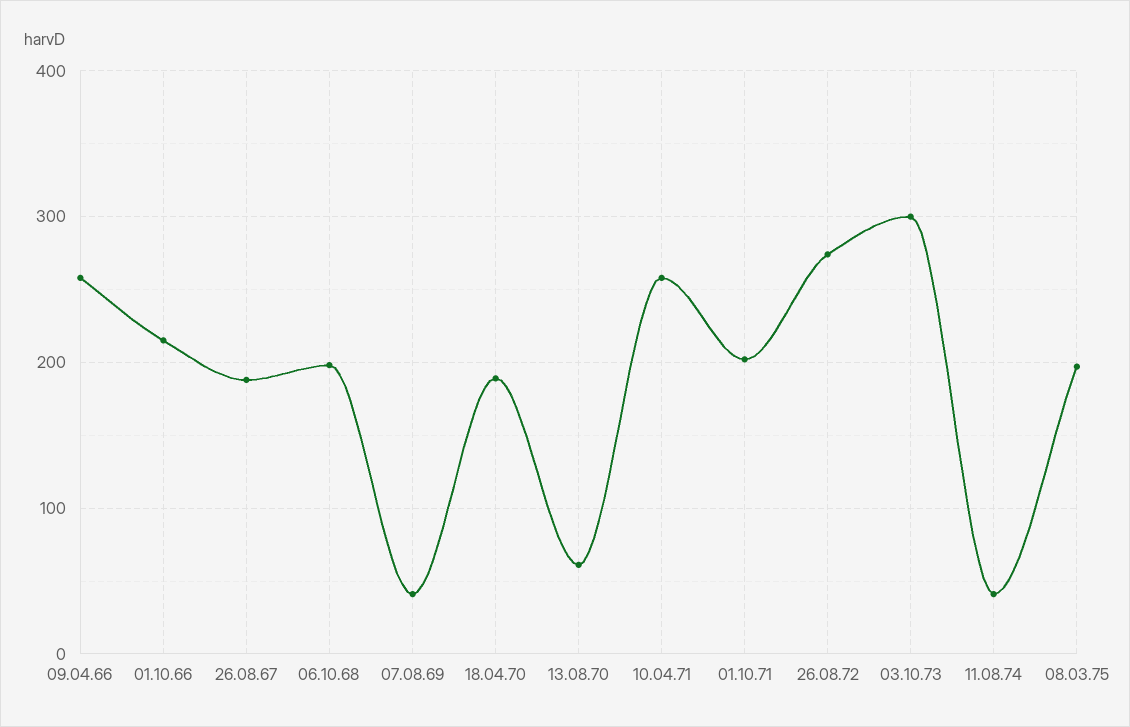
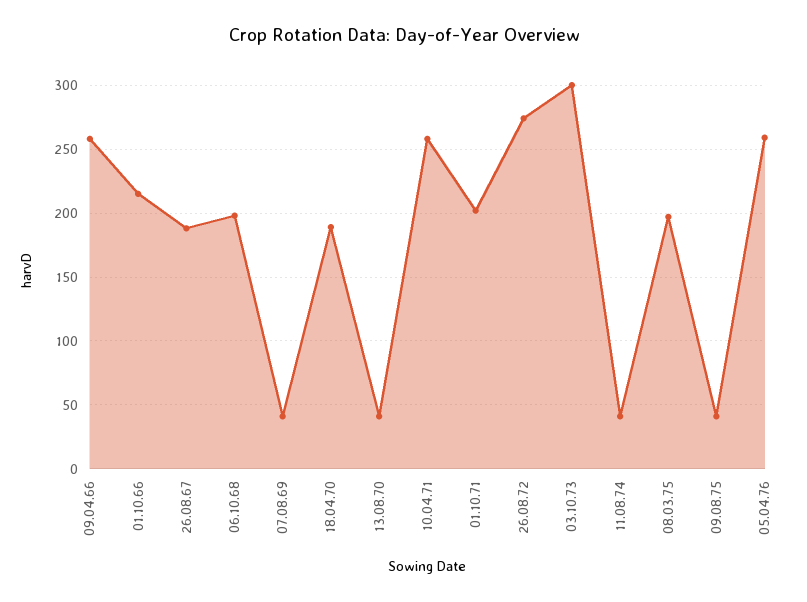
13.08.70: 60 -> 40
09.08.75: none -> 40
05.04.76: none -> 260

